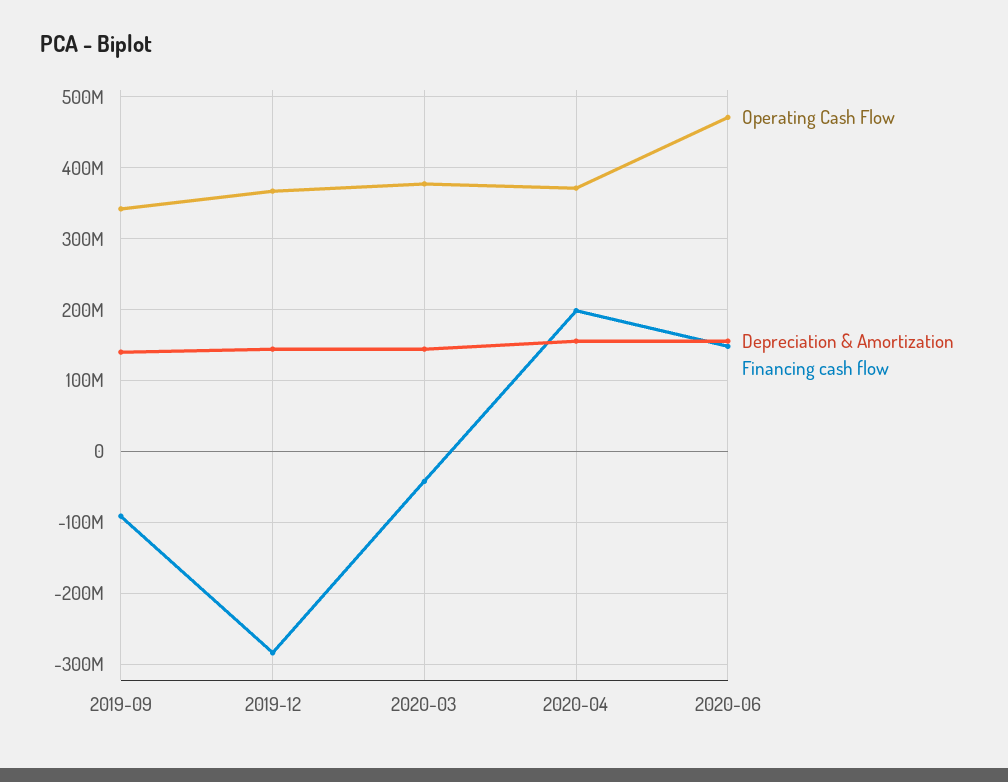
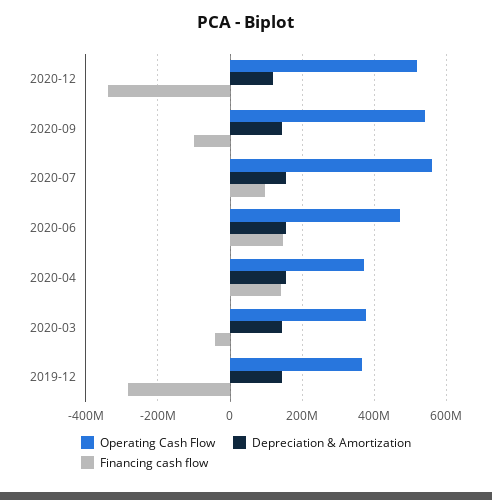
Operating Cash Flow, 2019-09: 340000000 -> none
Depreciation & Amortization, 2019-09: 140000000 -> none
Financing cash flow, 2019-09: -90000000 -> none
Financing cash flow, 2020-04: 200000000 -> 140000000
Operating Cash Flow, 2020-12: none -> 520000000
Depreciation & Amortization, 2020-12: none -> 120000000
Financing cash flow, 2020-12: none -> -340000000
Operating Cash Flow, 2020-09: none -> 540000000
Depreciation & Amortization, 2020-09: none -> 140000000
Financing cash flow, 2020-09: none -> -100000000
Operating Cash Flow, 2020-07: none -> 560000000
Depreciation & Amortization, 2020-07: none -> 160000000
Financing cash flow, 2020-07: none -> 100000000

